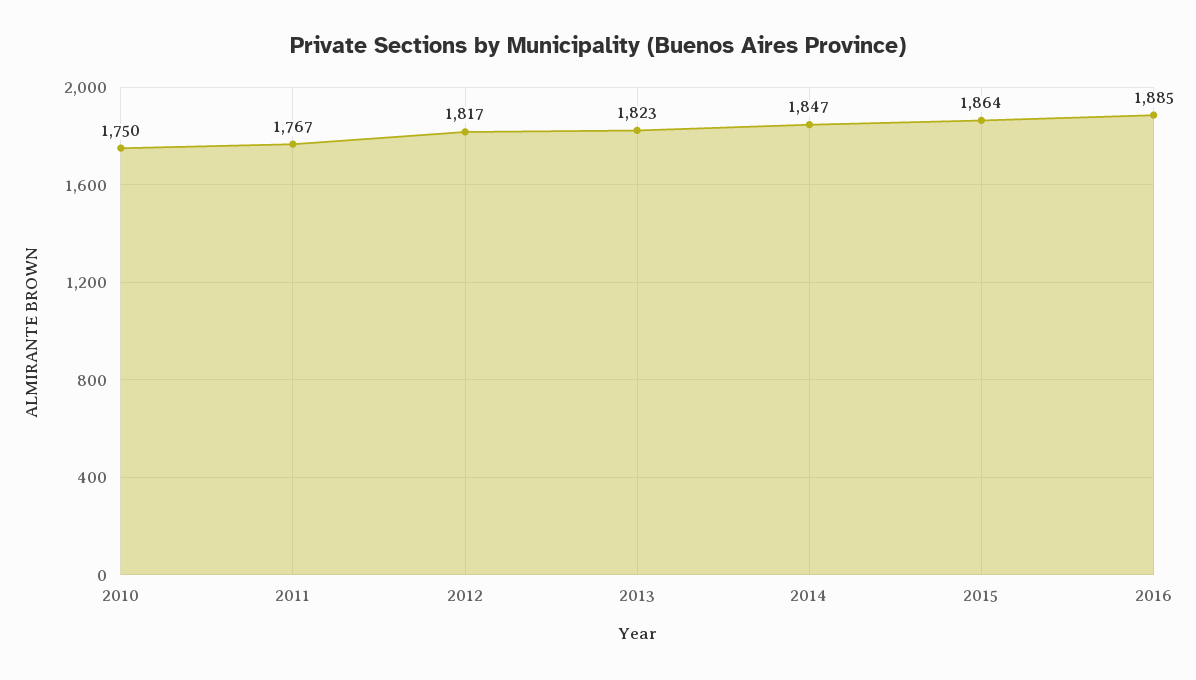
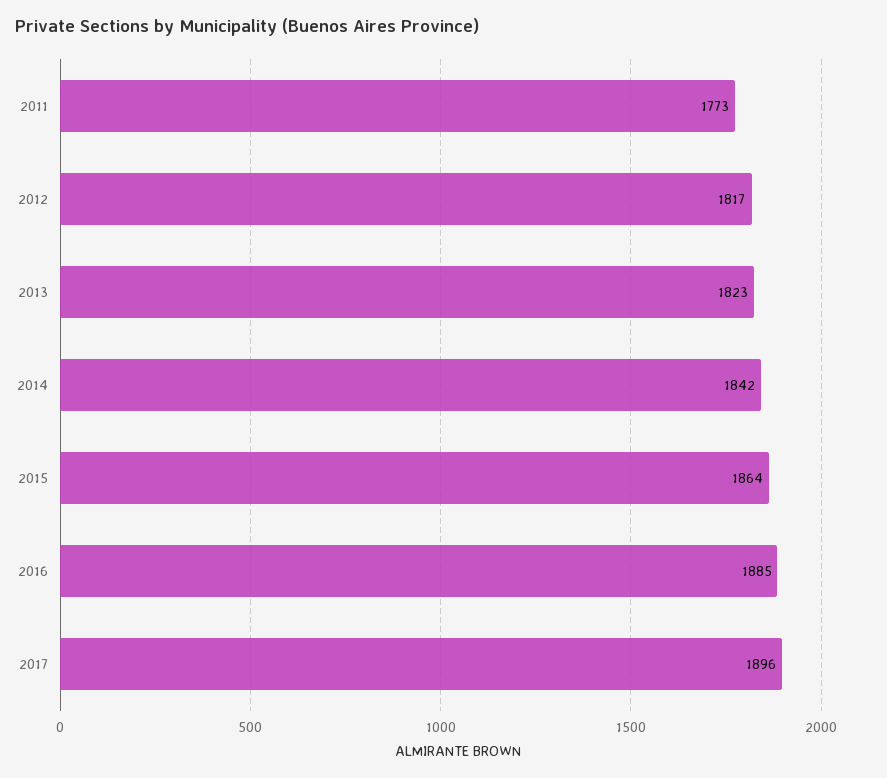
2010: 1750 -> none
2011: 1767 -> 1773
2014: 1847 -> 1842
2017: none -> 1896

